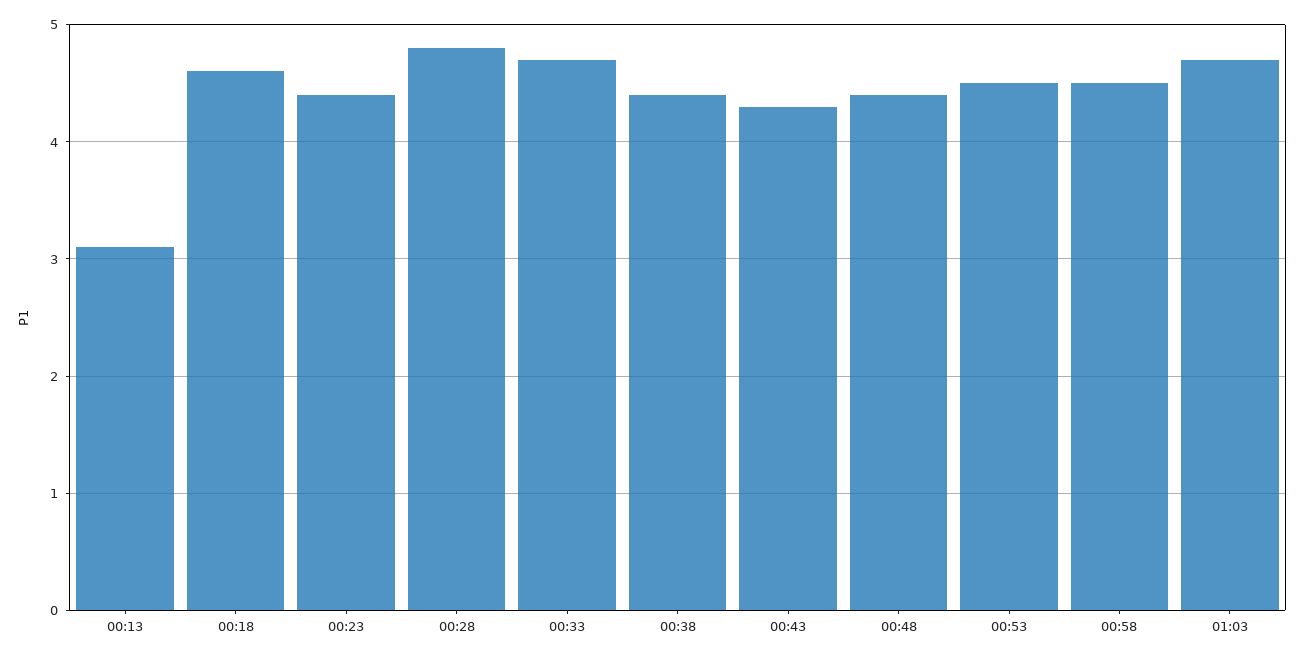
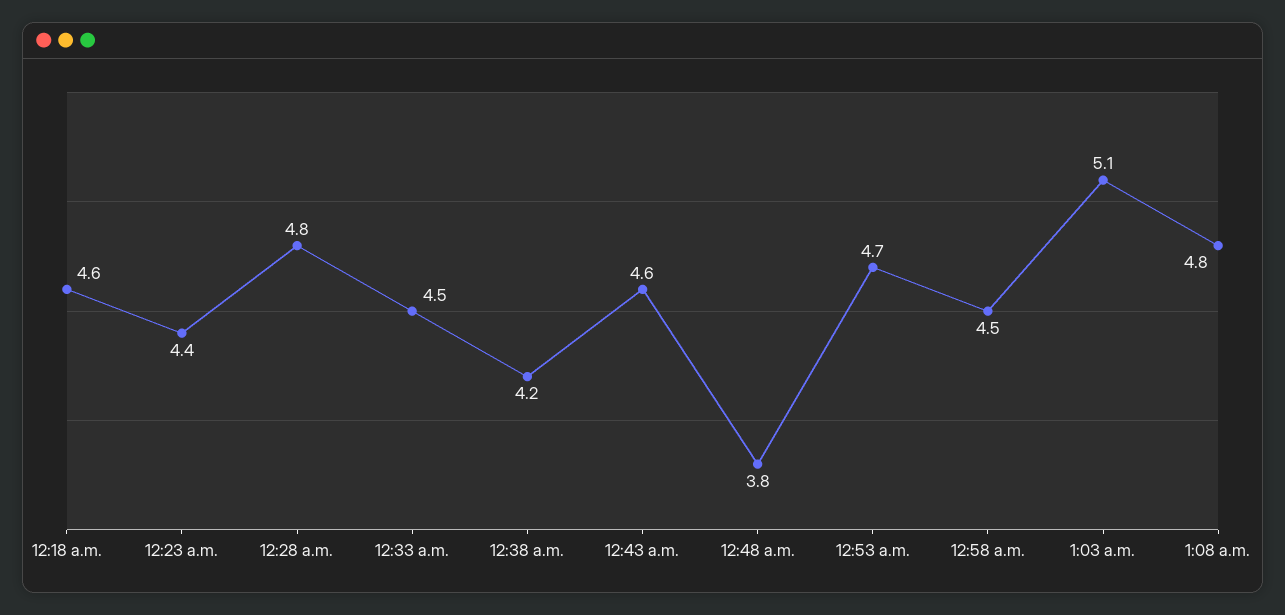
00:13: 3.1 -> none
00:33: 4.7 -> 4.5
00:38: 4.4 -> 4.2
00:43: 4.3 -> 4.6
00:48: 4.4 -> 3.8
00:53: 4.5 -> 4.7
01:03: 4.7 -> 5.1
1:08 a.m.: none -> 4.8

